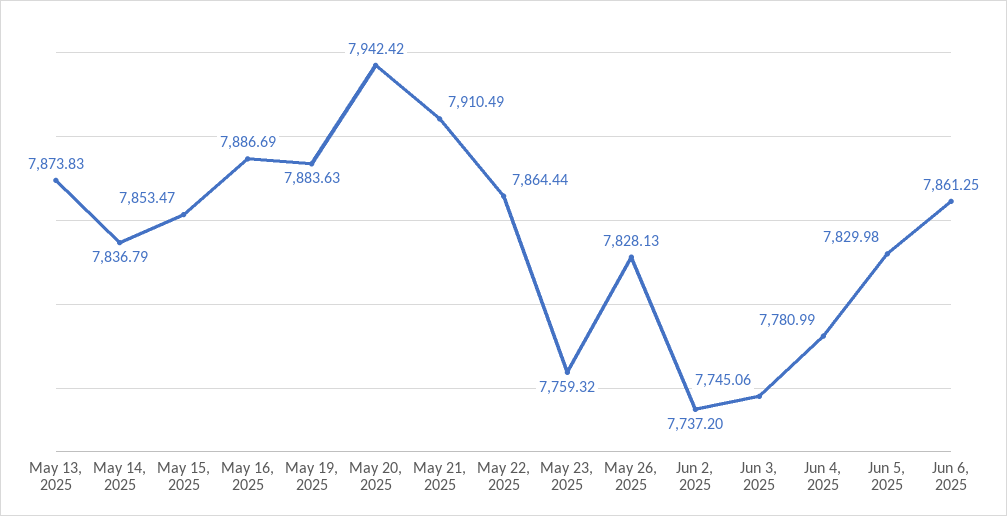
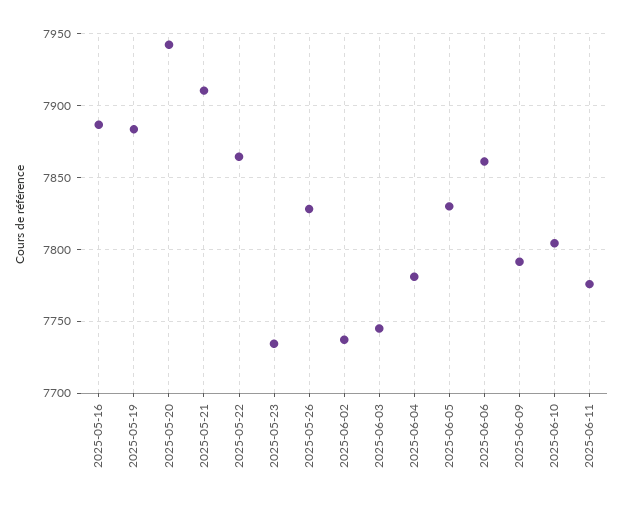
May 13, 2025: 7873.83 -> none
May 14, 2025: 7836.79 -> none
May 15, 2025: 7853.47 -> none
May 23, 2025: 7759.32 -> 7735
2025-06-09: none -> 7790
2025-06-10: none -> 7805
2025-06-11: none -> 7775

